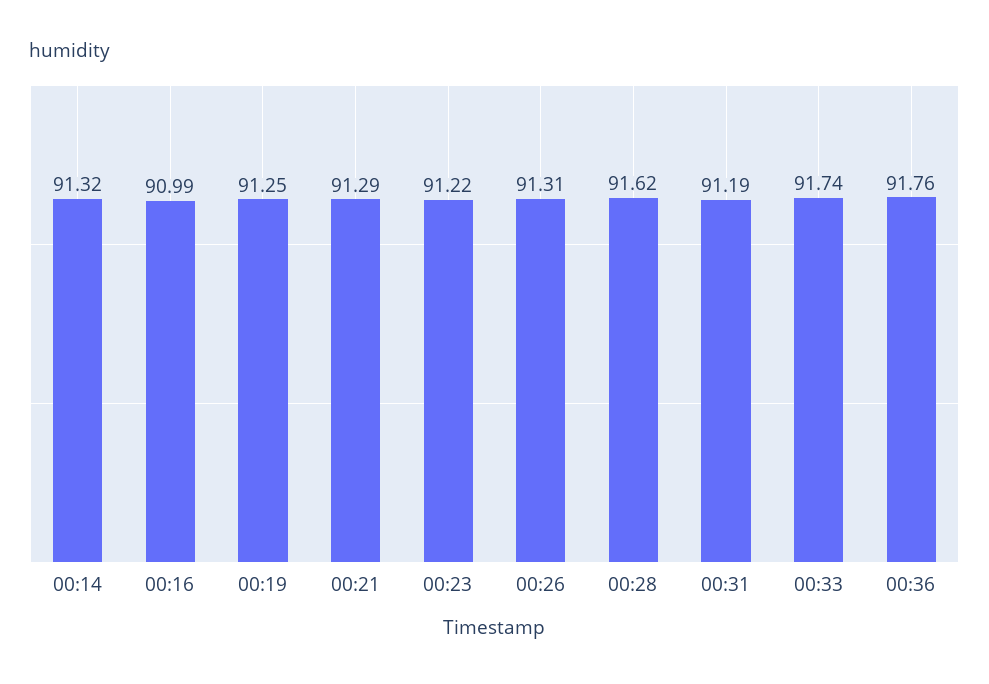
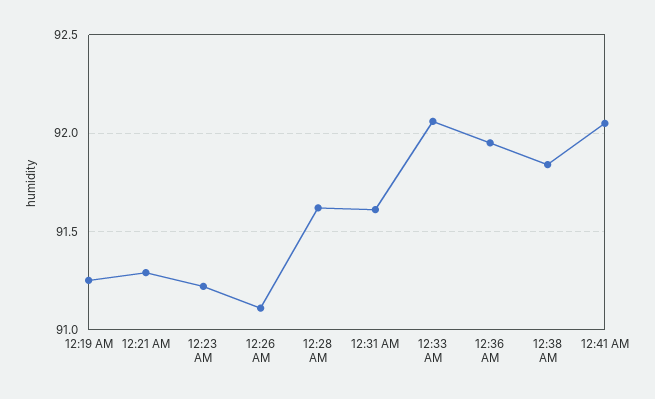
00:14: 91.32 -> none
00:16: 90.99 -> none
00:26: 91.31 -> 91.1
00:31: 91.19 -> 91.6
00:33: 91.74 -> 92.05
00:36: 91.76 -> 91.95
12:38 AM: none -> 91.85
12:41 AM: none -> 92.05

